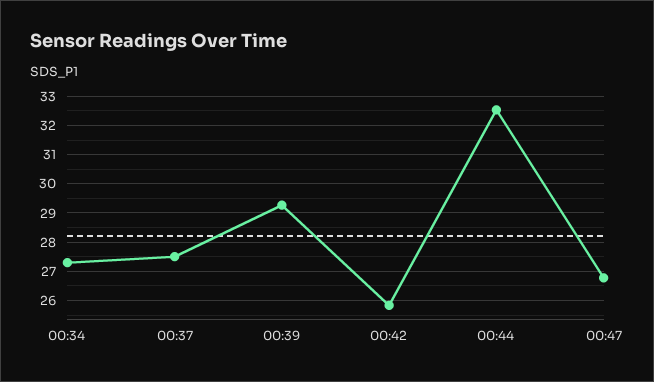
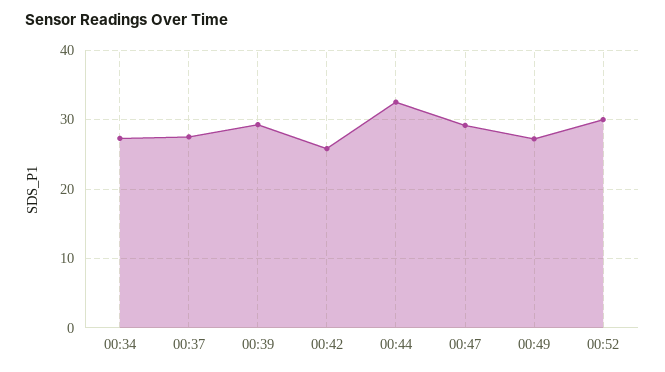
00:47: 26.75 -> 29
00:49: none -> 27
00:52: none -> 30

